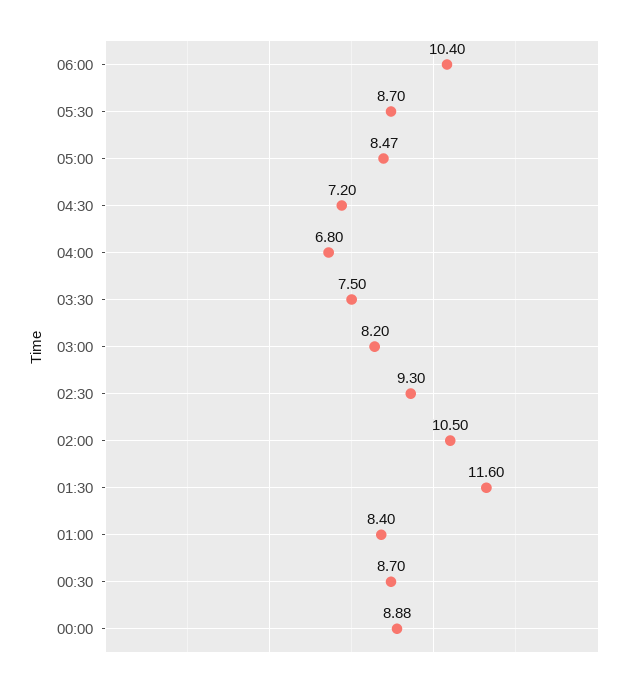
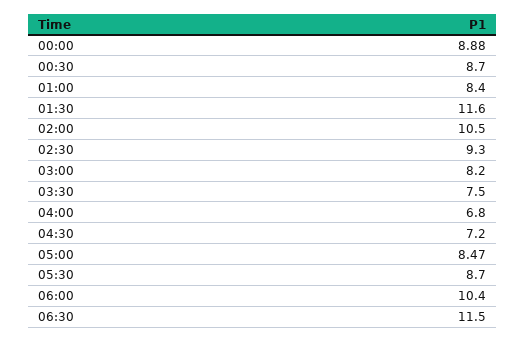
06:30: none -> 11.5

